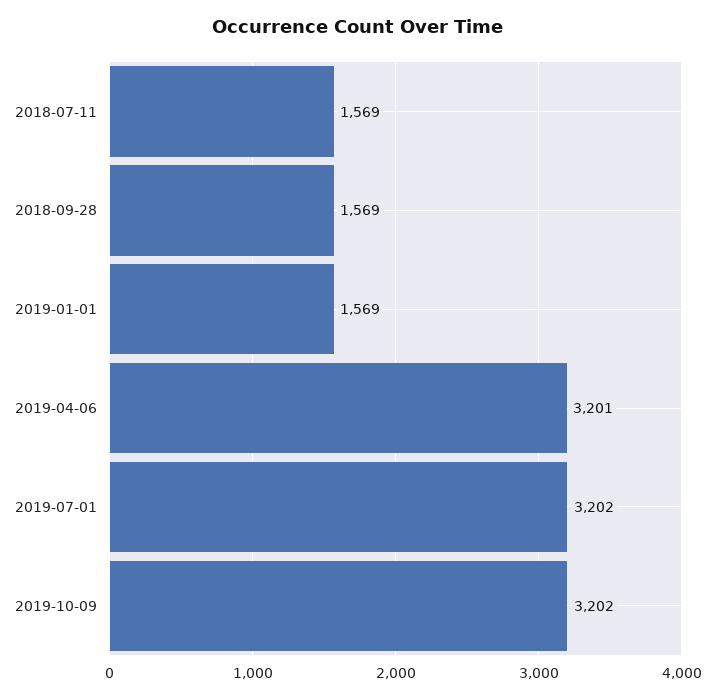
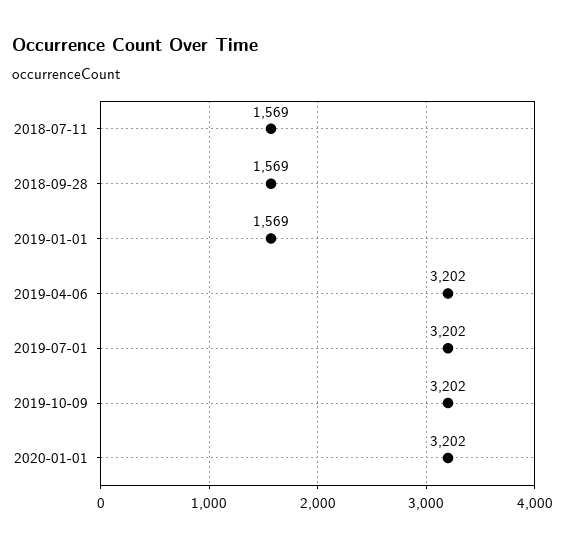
2019-04-06: 3201 -> 3202
2020-01-01: none -> 3202

